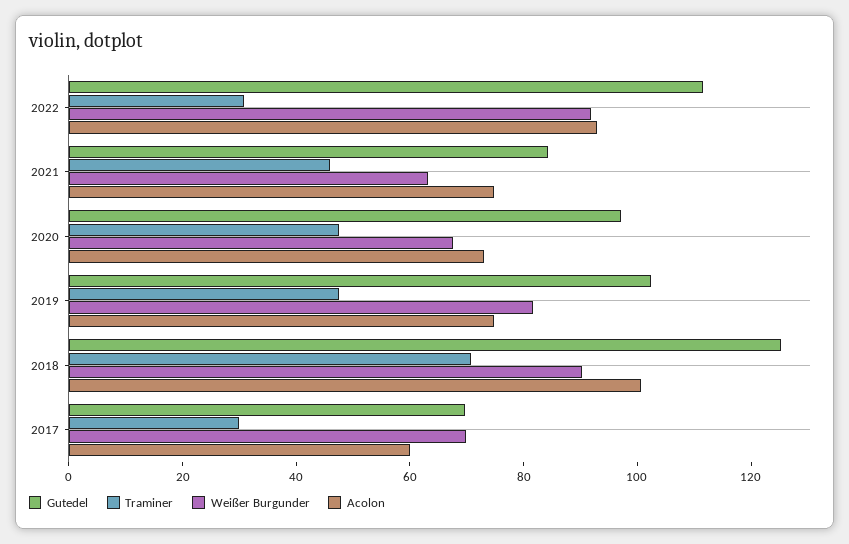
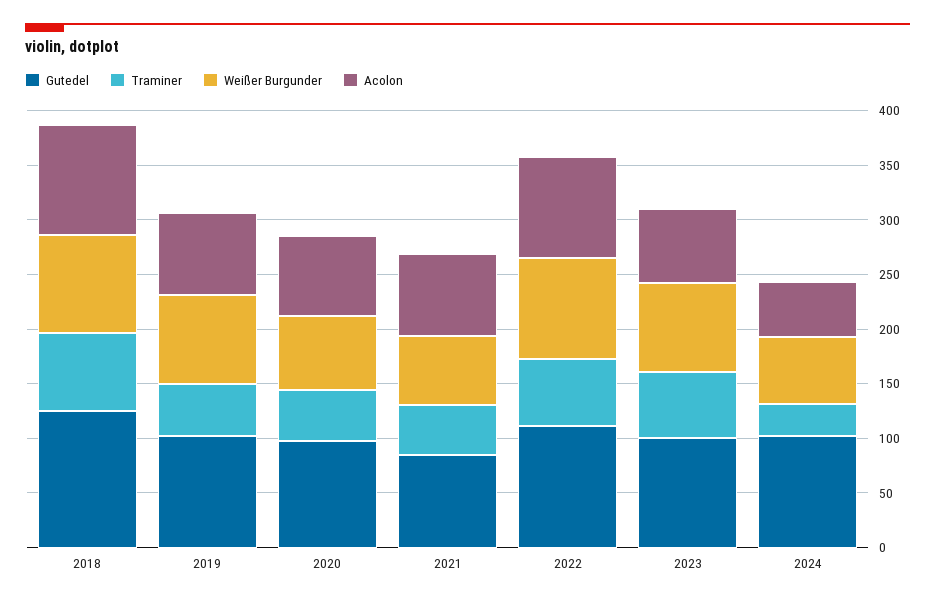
Traminer, 2022: 30 -> 60
Gutedel, 2017: 70 -> none
Traminer, 2017: 30 -> none
Weißer Burgunder, 2017: 70 -> none
Acolon, 2017: 60 -> none
Gutedel, 2023: none -> 100
Traminer, 2023: none -> 60
Weißer Burgunder, 2023: none -> 80
Acolon, 2023: none -> 70
Gutedel, 2024: none -> 100
Traminer, 2024: none -> 30
Weißer Burgunder, 2024: none -> 60
Acolon, 2024: none -> 50

